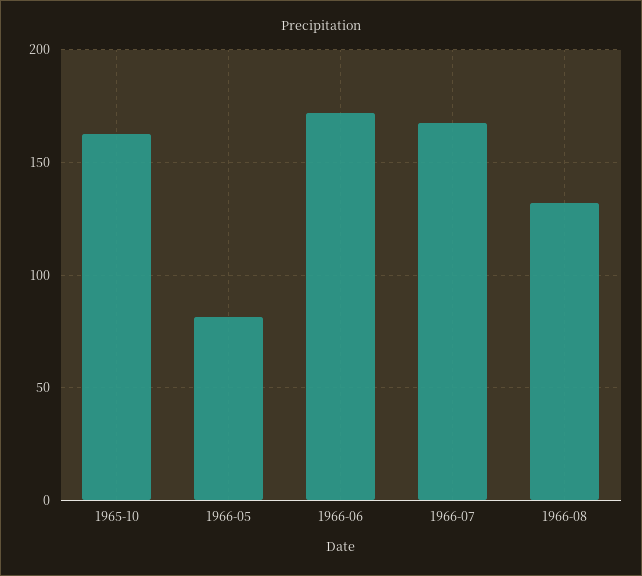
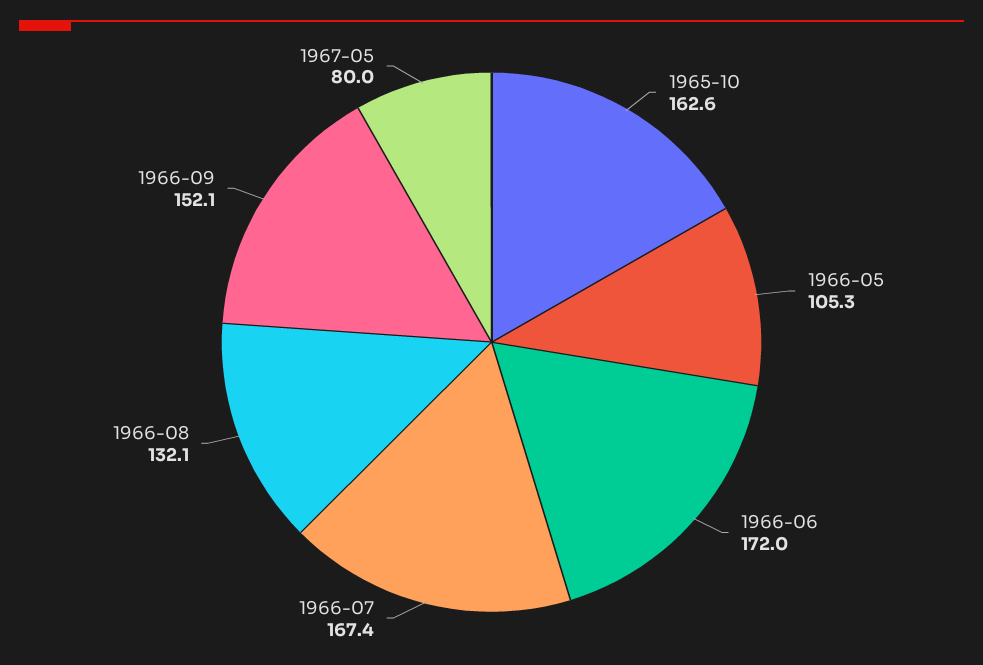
1966-05: 80 -> 105.3
1966-09: none -> 152.1
1967-05: none -> 80

